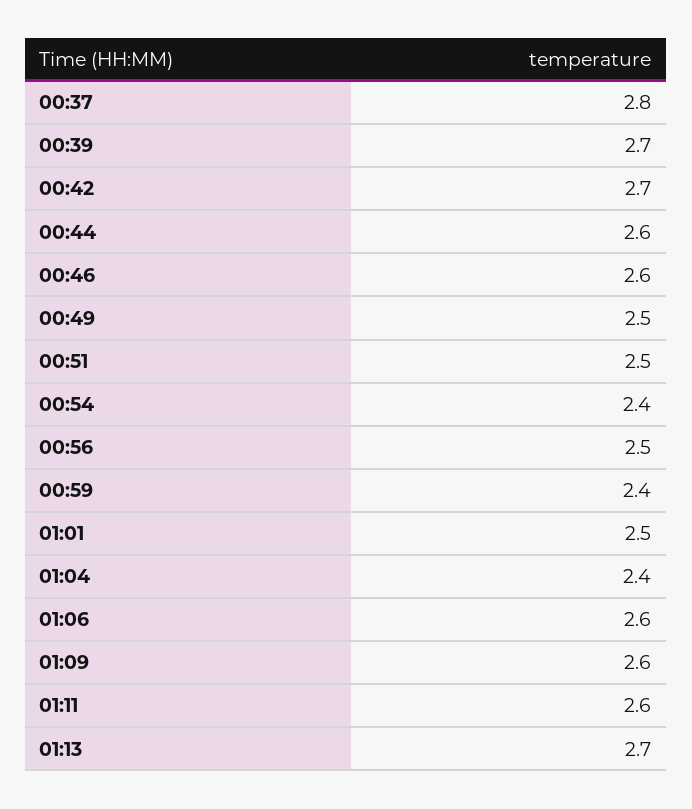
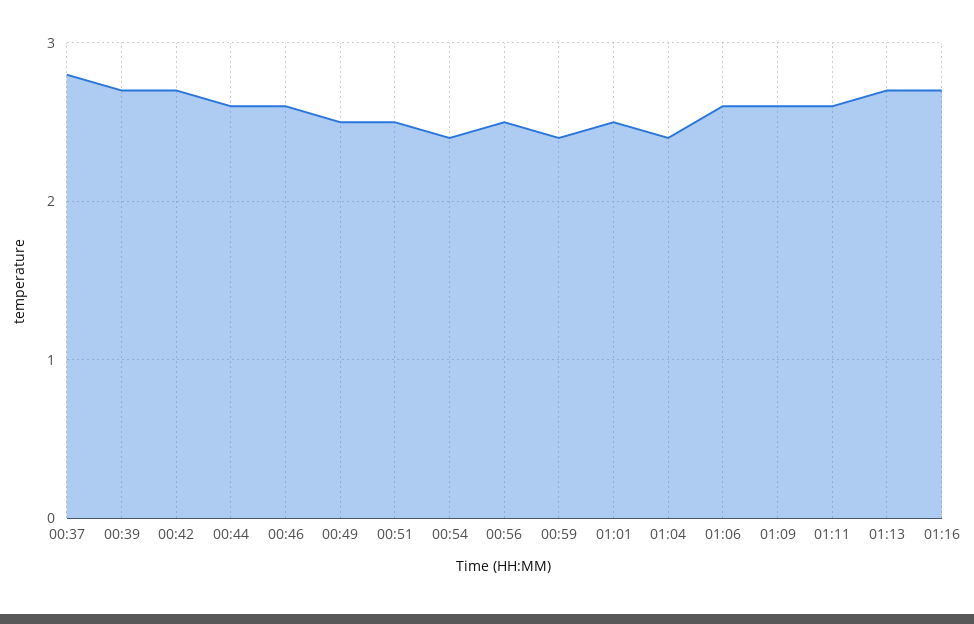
01:16: none -> 2.7

